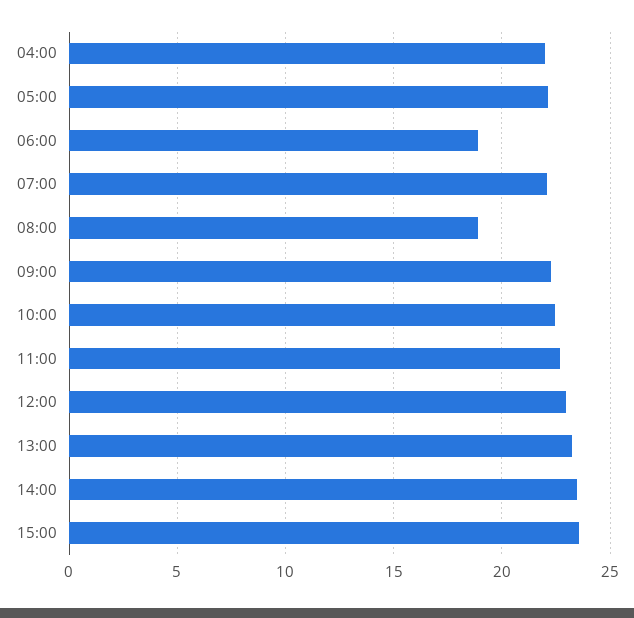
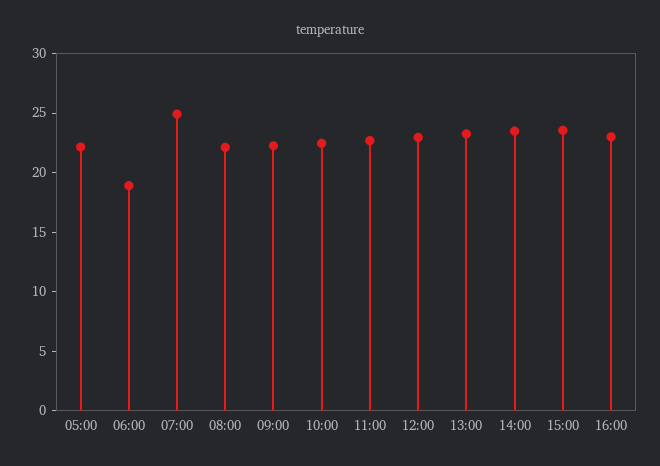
04:00: 22 -> none
07:00: 22 -> 25
08:00: 19 -> 22
16:00: none -> 23

